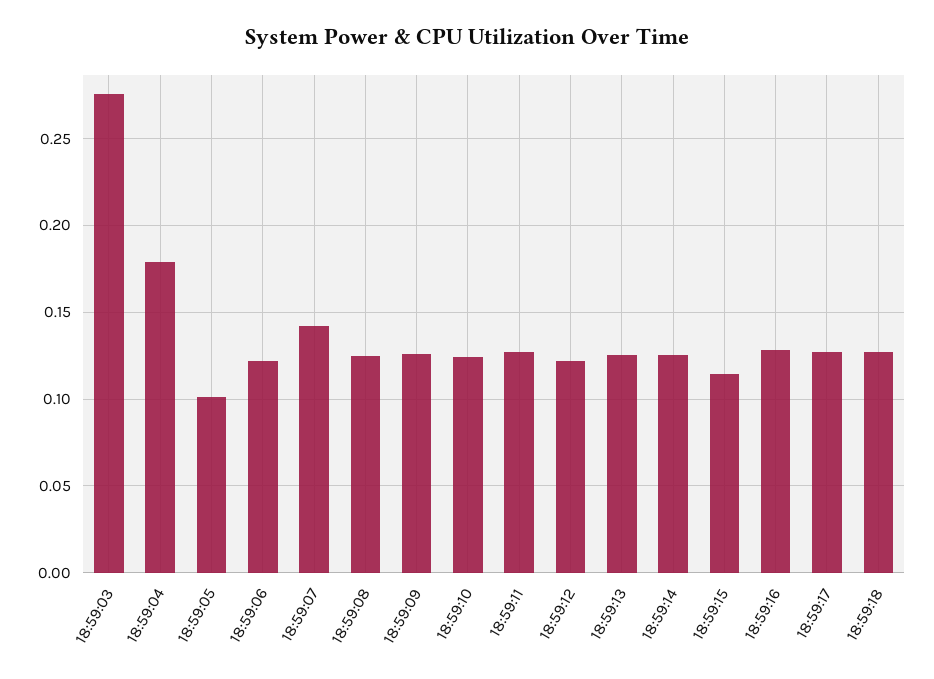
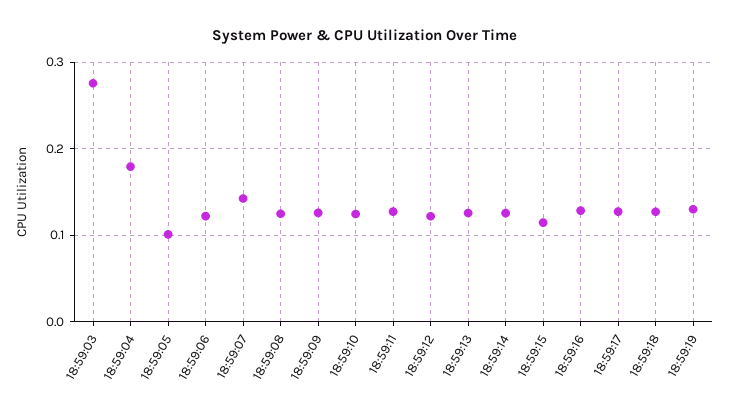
18:59:19: none -> 0.13

